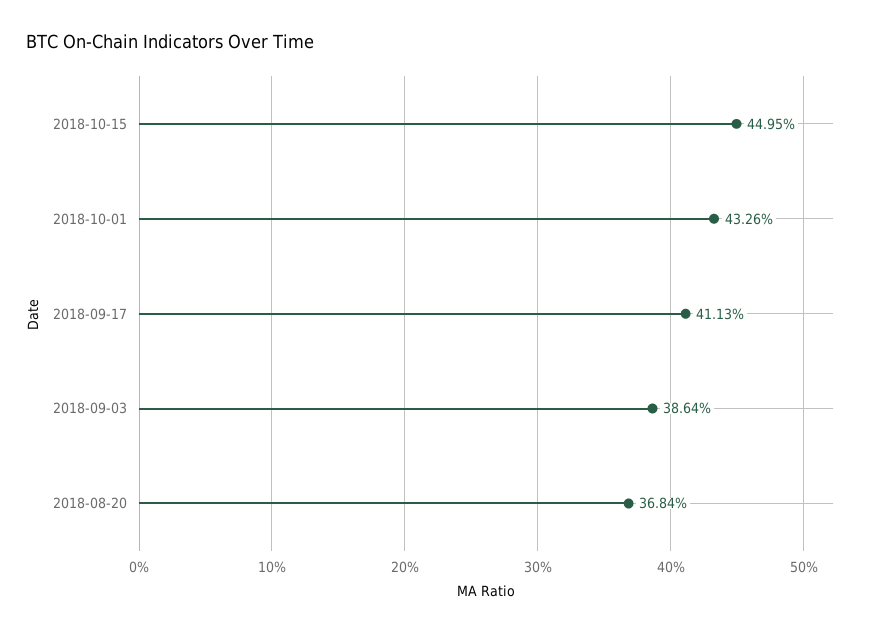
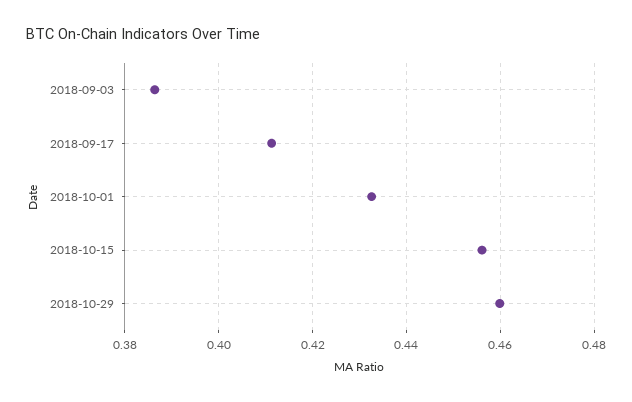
2018-10-15: 0.4495 -> 0.456
2018-08-20: 0.3684 -> none
2018-10-29: none -> 0.46

